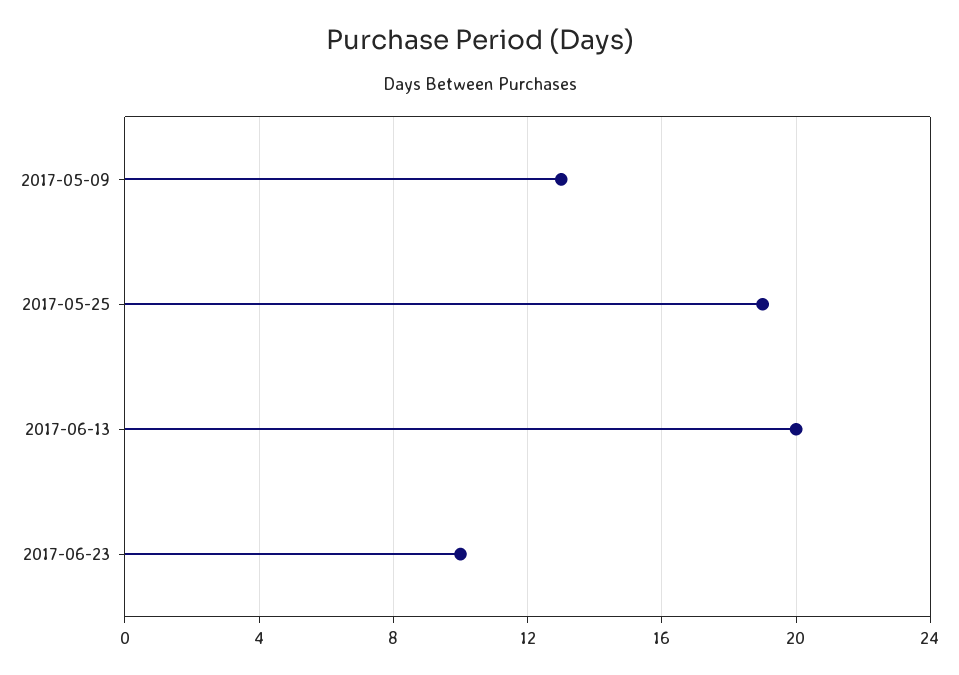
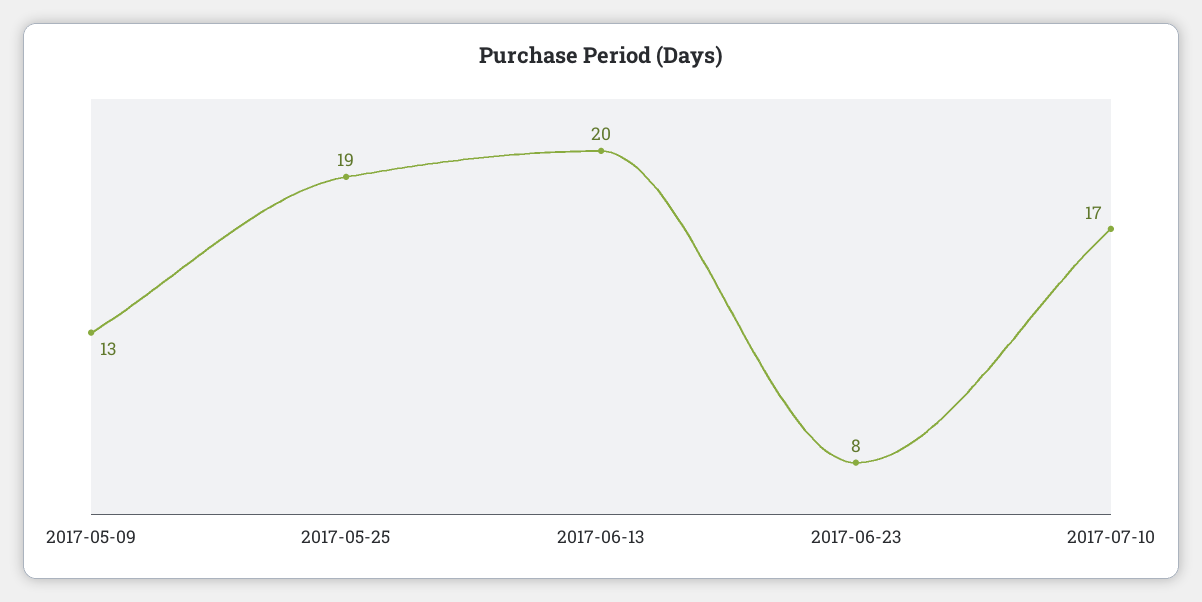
2017-06-23: 10 -> 8
2017-07-10: none -> 17

